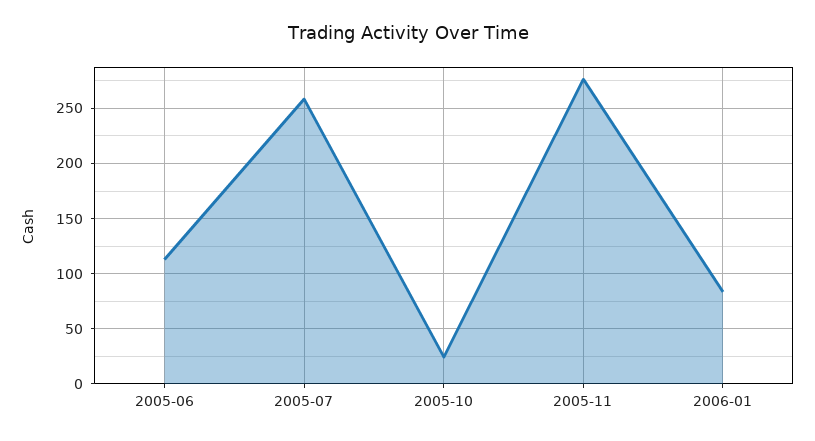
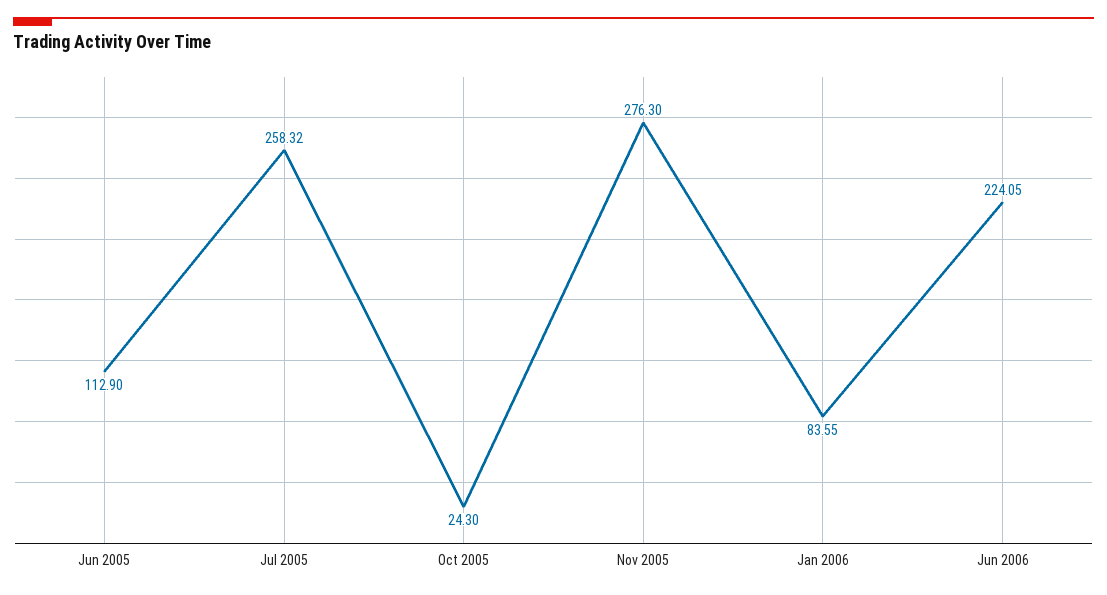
Jun 2006: none -> 224.05

